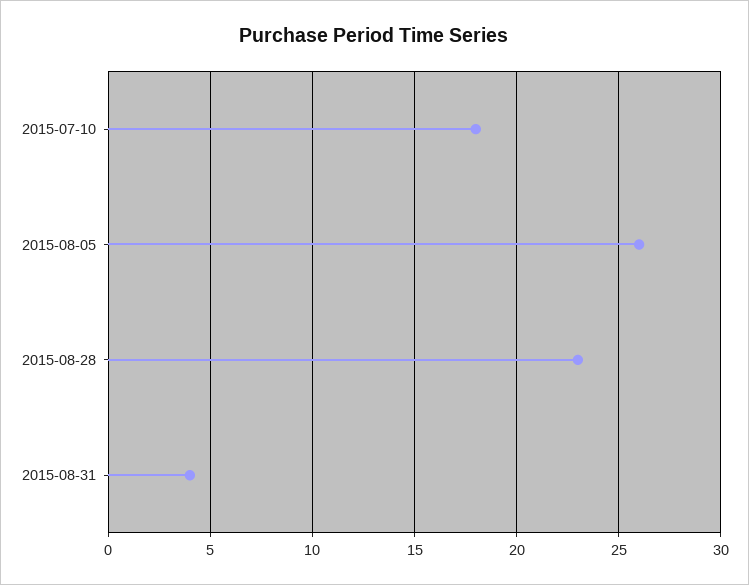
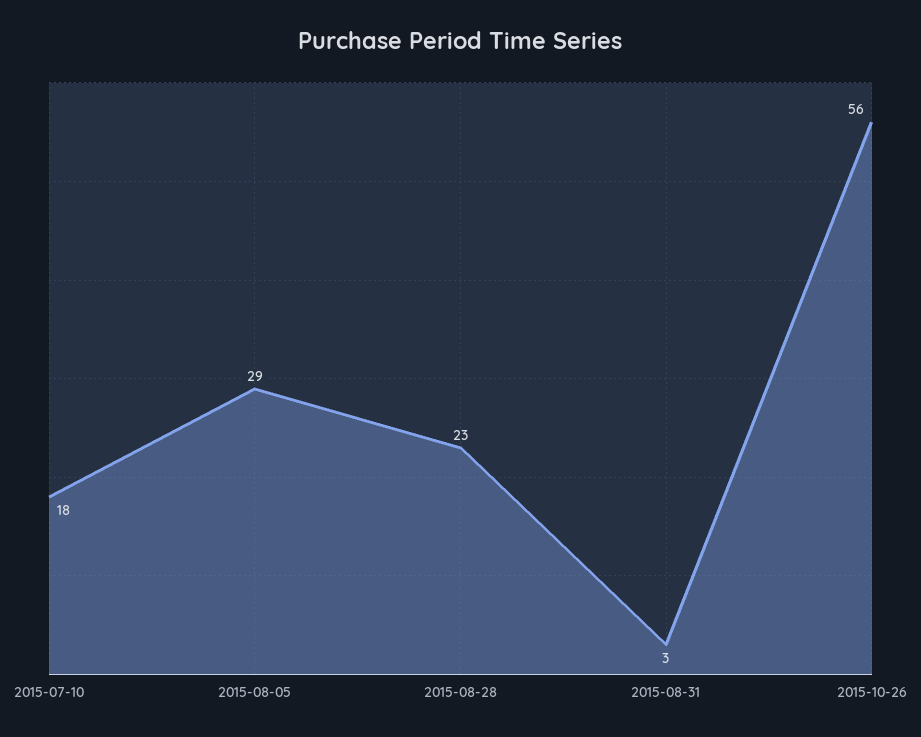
2015-08-05: 26 -> 29
2015-08-31: 4 -> 3
2015-10-26: none -> 56

